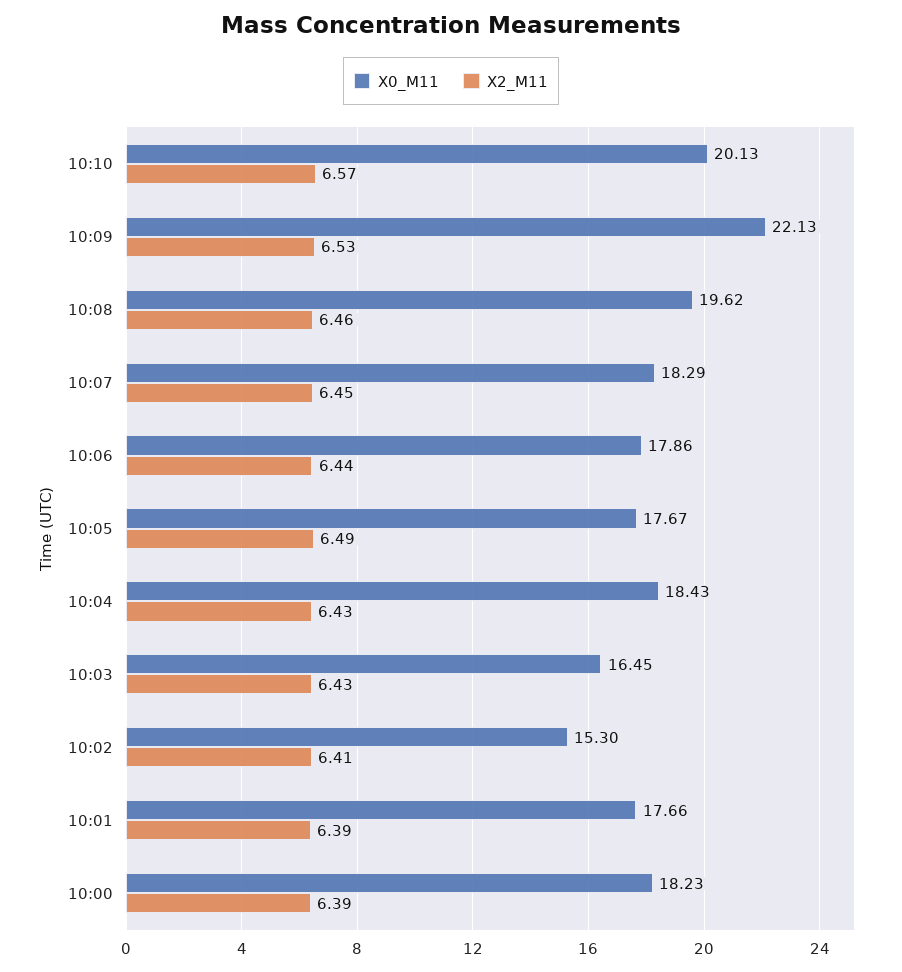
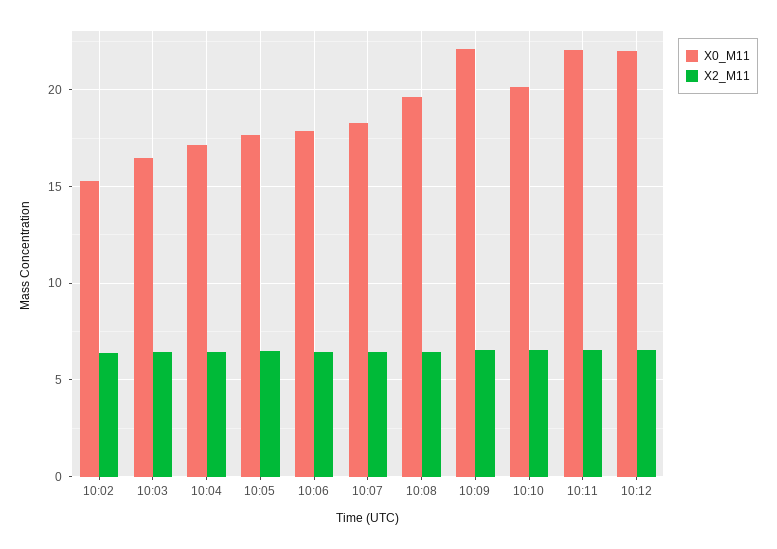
X0_M11, 10:04: 18.43 -> 17
X0_M11, 10:01: 17.66 -> none
X2_M11, 10:01: 6.39 -> none
X0_M11, 10:00: 18.23 -> none
X2_M11, 10:00: 6.39 -> none
X0_M11, 10:11: none -> 22
X2_M11, 10:11: none -> 6.5
X0_M11, 10:12: none -> 22
X2_M11, 10:12: none -> 6.5

